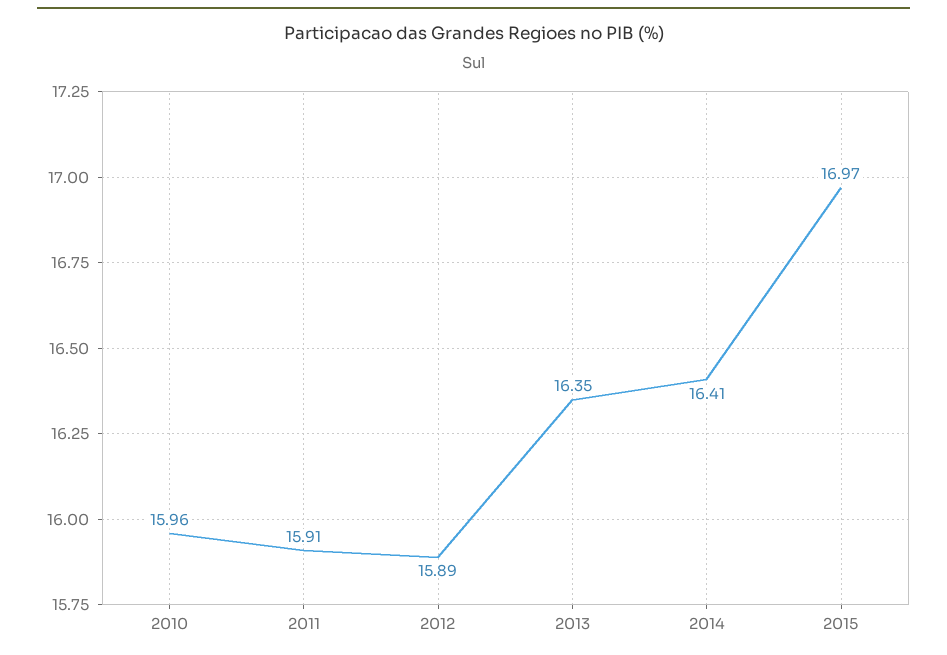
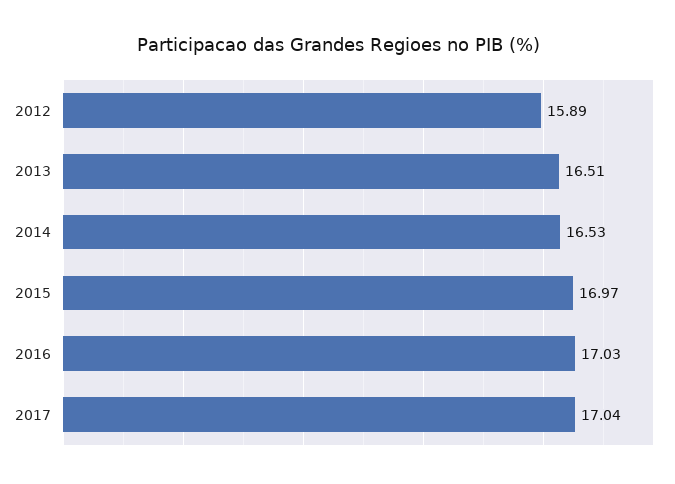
2010: 15.96 -> none
2011: 15.91 -> none
2013: 16.35 -> 16.51
2014: 16.41 -> 16.53
2016: none -> 17.03
2017: none -> 17.04

